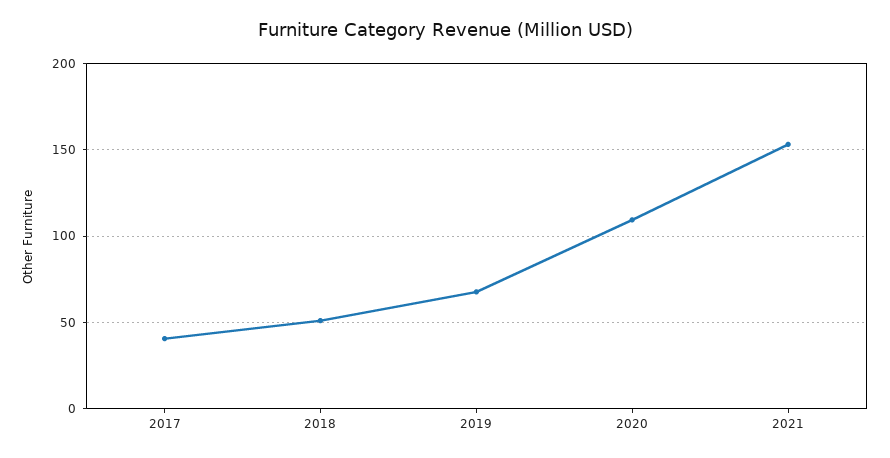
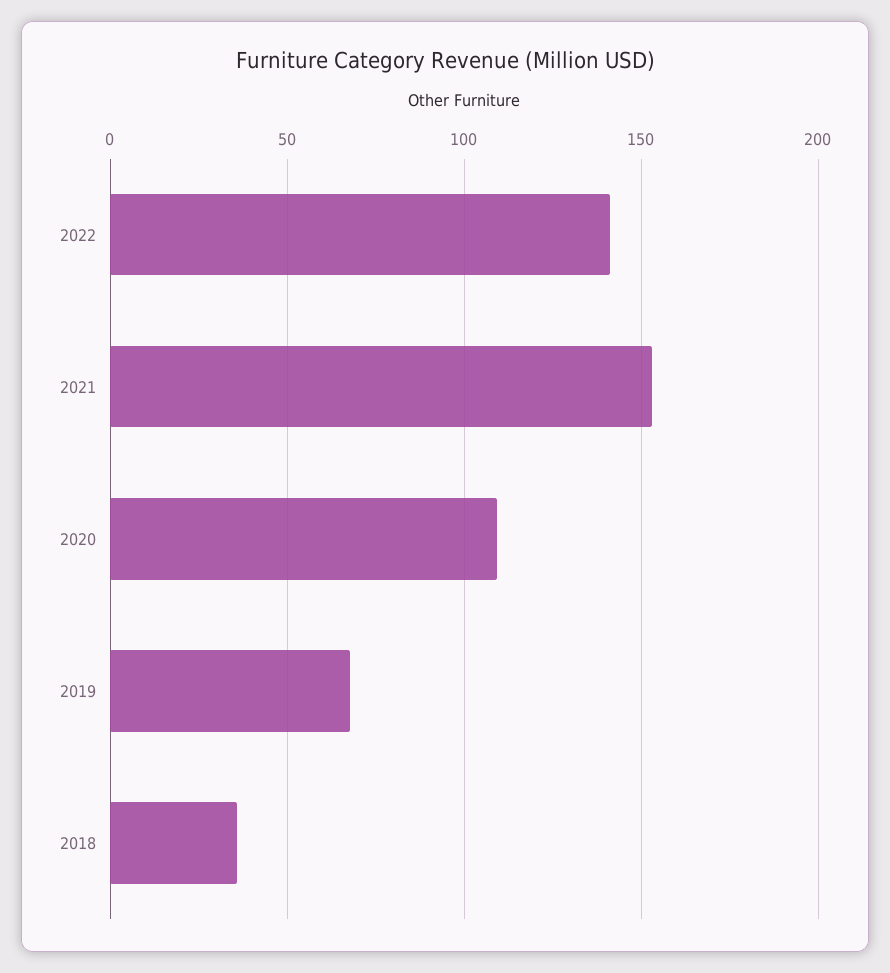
2017: 40 -> none
2018: 50 -> 35
2022: none -> 140

